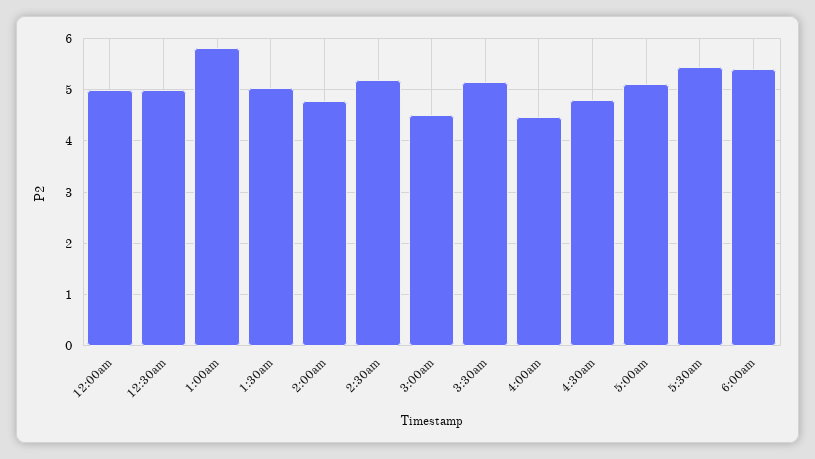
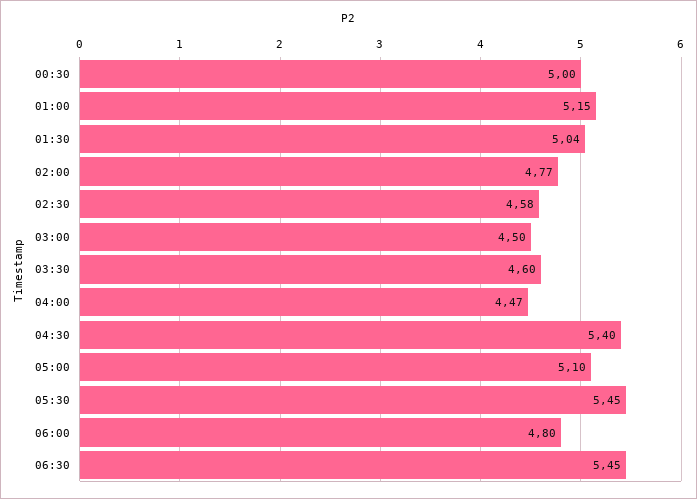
12:00am: 5 -> none
1:00am: 5.8 -> 5.15
2:30am: 5.2 -> 4.58
3:30am: 5.2 -> 4.6
4:30am: 4.8 -> 5.4
6:00am: 5.4 -> 4.8
06:30: none -> 5.45

